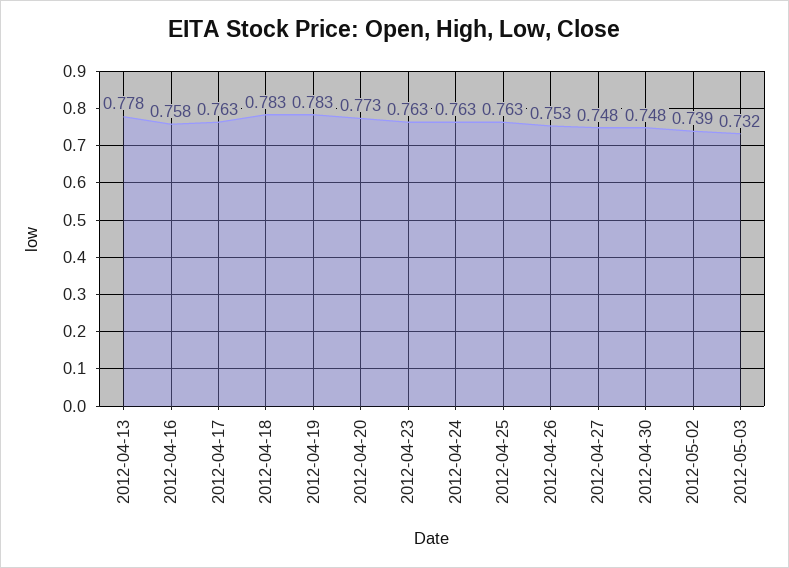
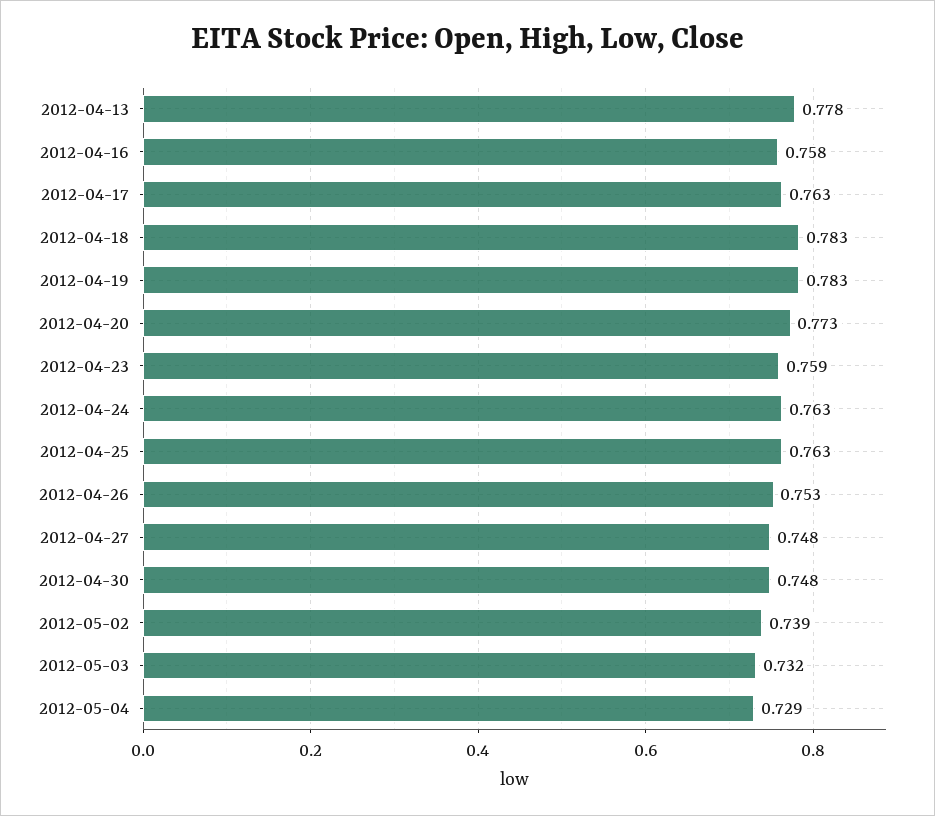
2012-04-23: 0.763 -> 0.759
2012-05-04: none -> 0.729

